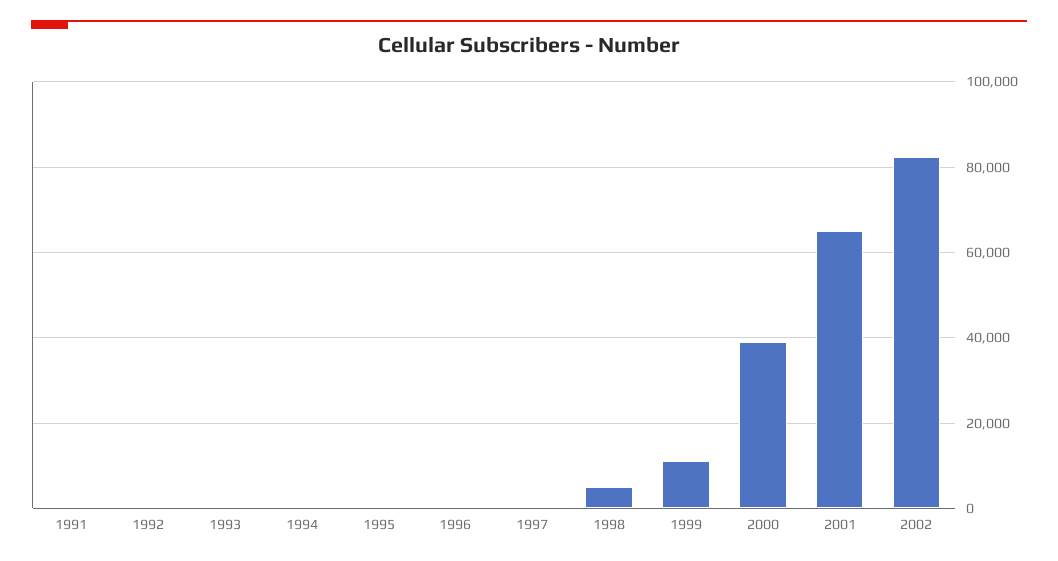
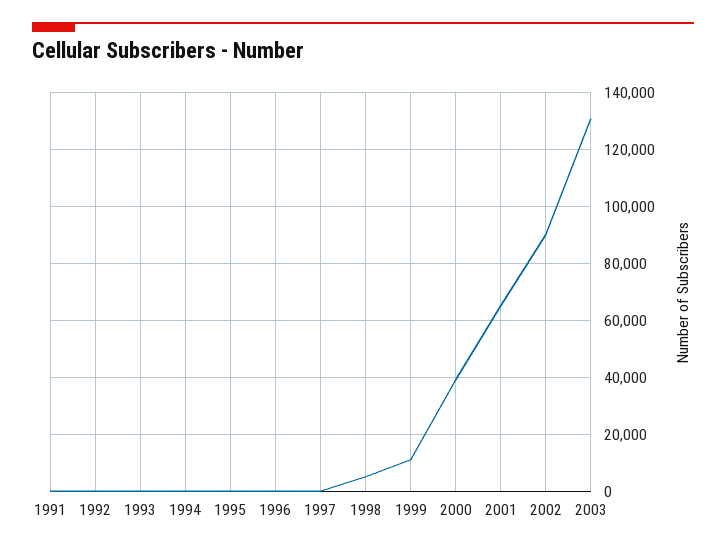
2002: 82000 -> 90000
2003: none -> 130000

